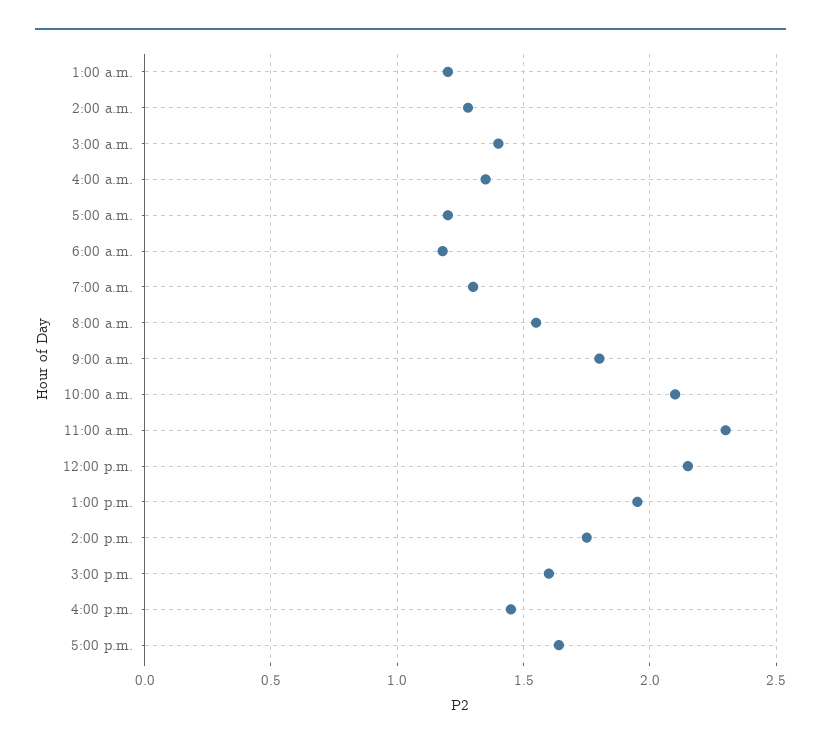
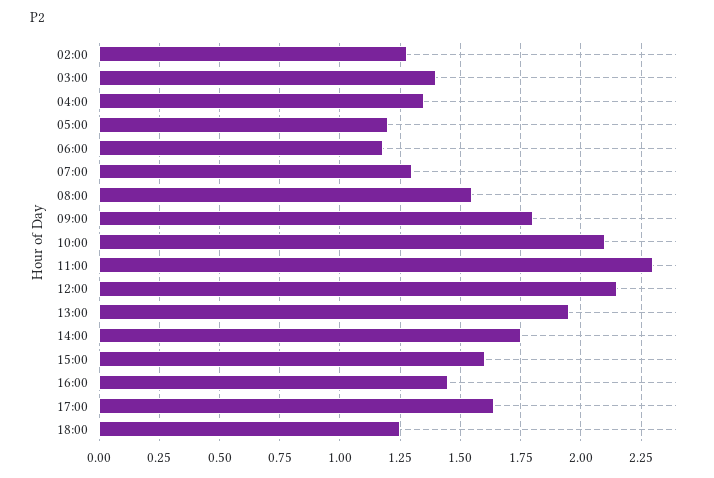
1:00 a.m.: 1.2 -> none
18:00: none -> 1.25

